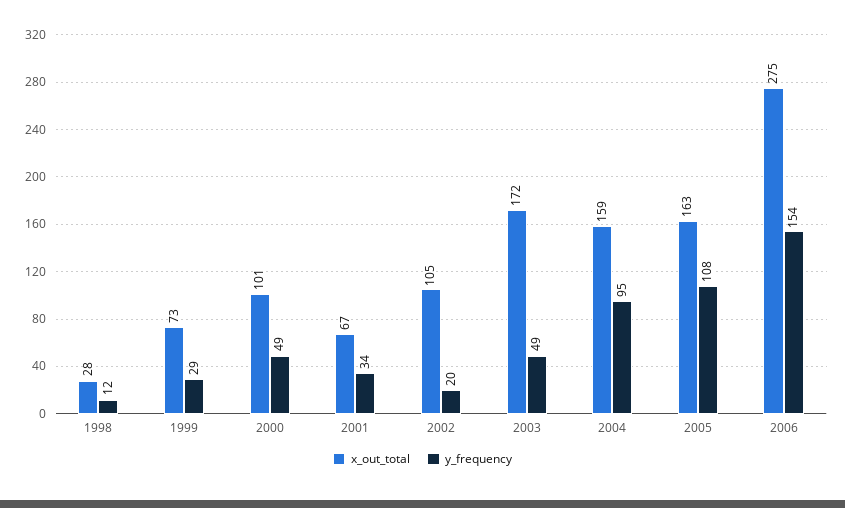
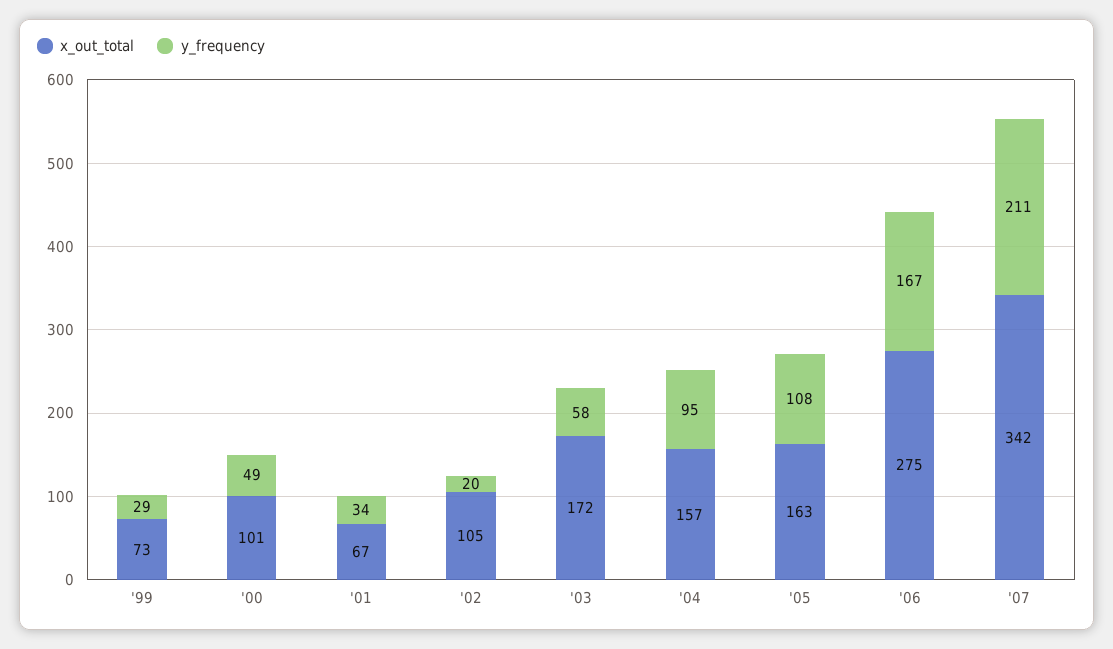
x_out_total, 1998: 28 -> none
y_frequency, 1998: 12 -> none
y_frequency, 2003: 49 -> 58
x_out_total, 2004: 159 -> 157
y_frequency, 2006: 154 -> 167
x_out_total, '07: none -> 342
y_frequency, '07: none -> 211

